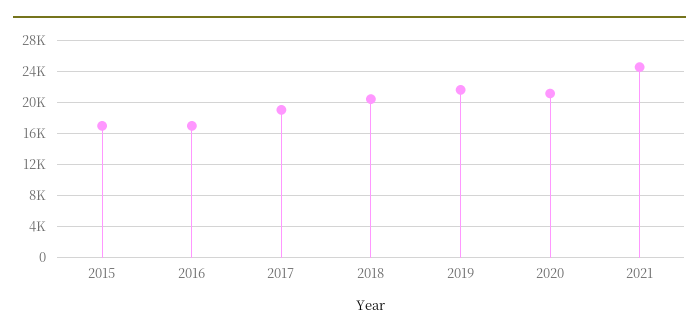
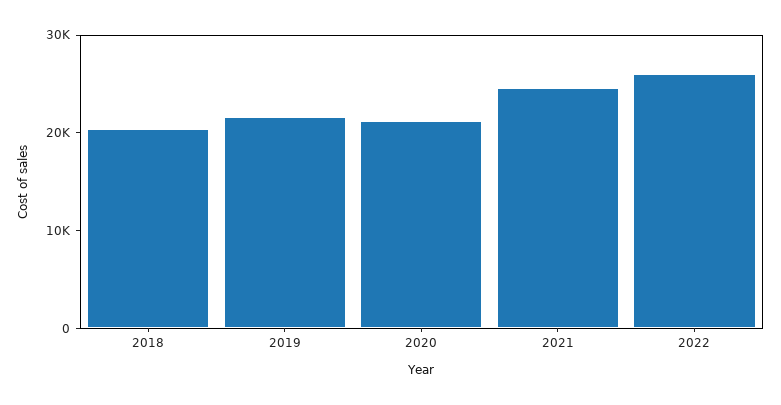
2015: 17000 -> none
2016: 17000 -> none
2017: 19000 -> none
2022: none -> 26000

